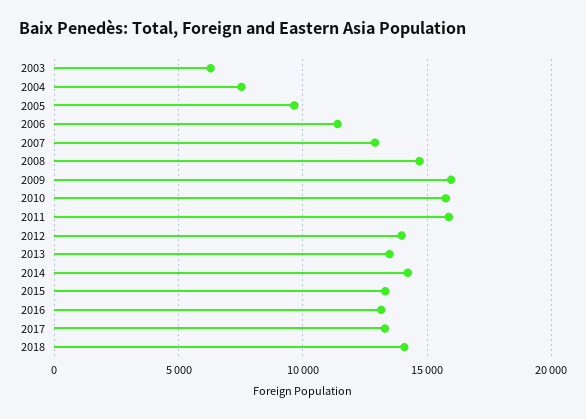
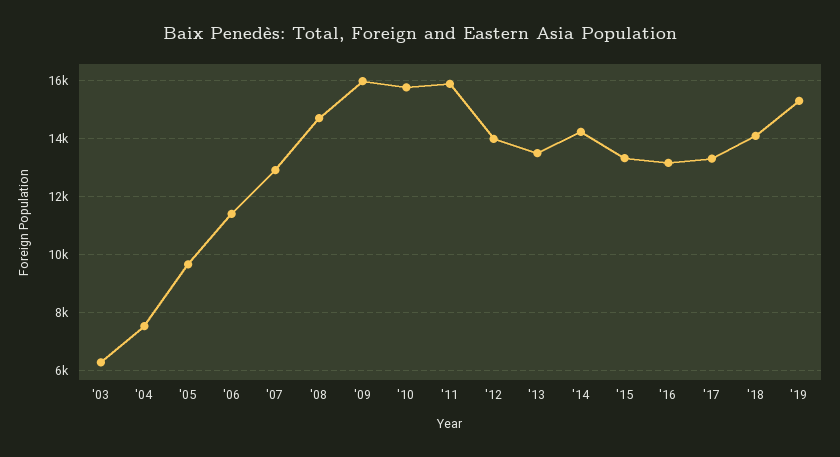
'19: none -> 15250

